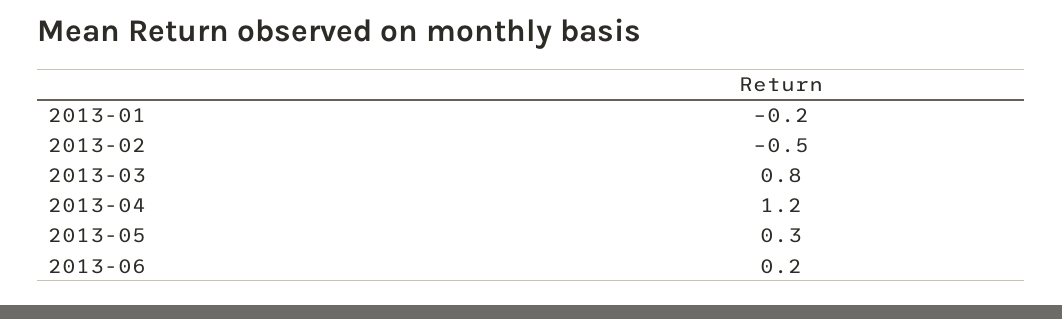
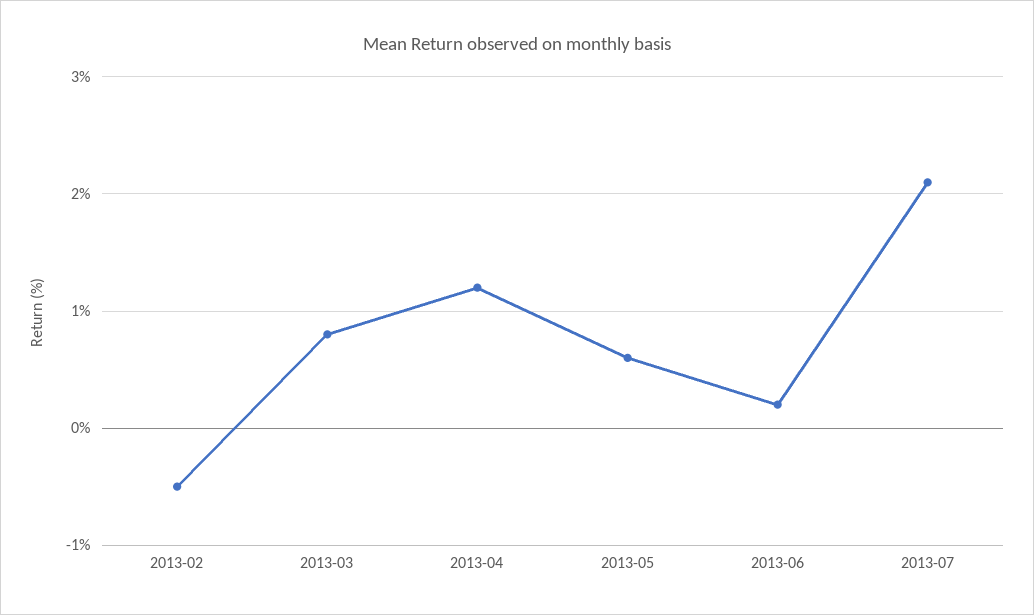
2013-01: -0.2 -> none
2013-05: 0.3 -> 0.6
2013-07: none -> 2.1

